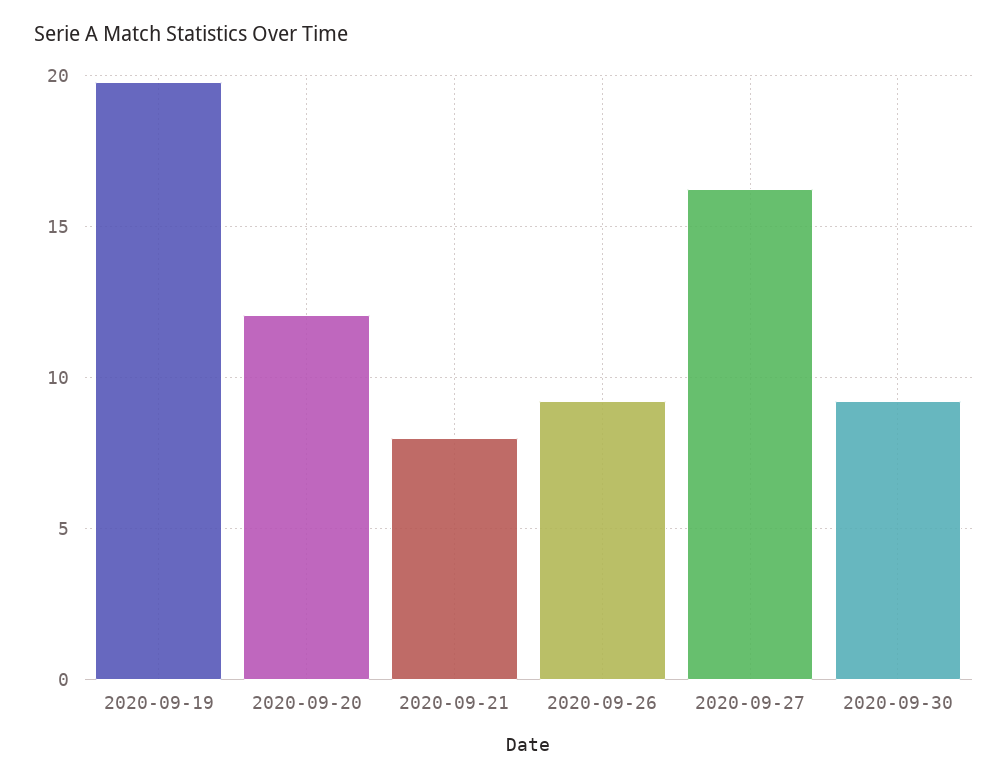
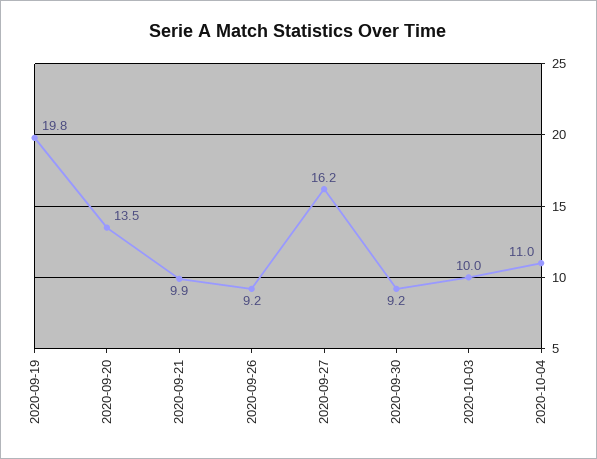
2020-09-20: 12 -> 13.5
2020-09-21: 8 -> 9.9
2020-10-03: none -> 10
2020-10-04: none -> 11

